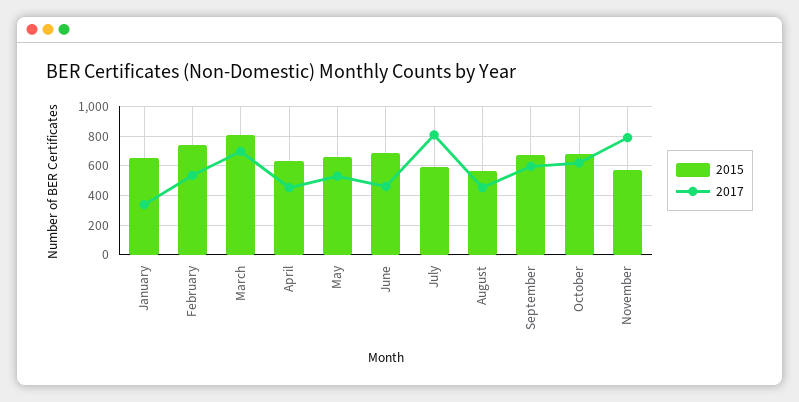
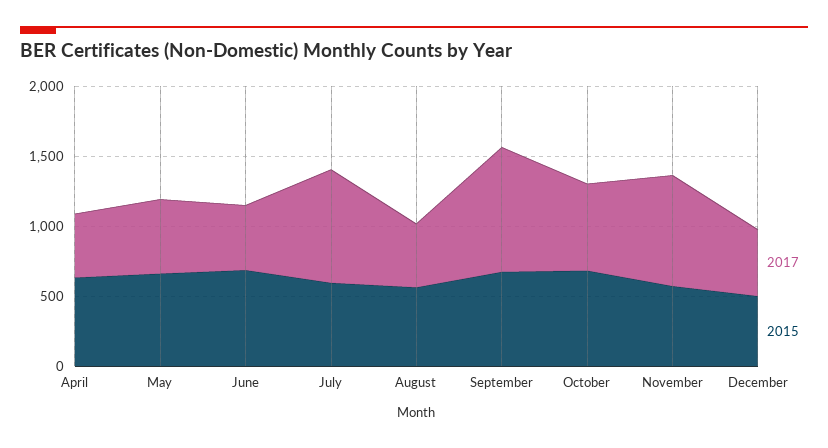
2015, January: 650 -> none
2017, January: 350 -> none
2015, February: 750 -> none
2017, February: 550 -> none
2015, March: 800 -> none
2017, March: 700 -> none
2017, September: 600 -> 900
2017, December: none -> 500
2015, December: none -> 500

